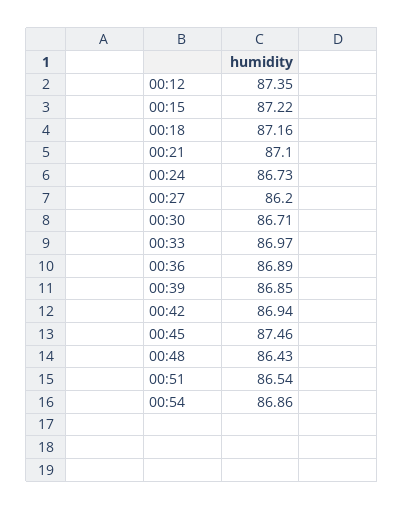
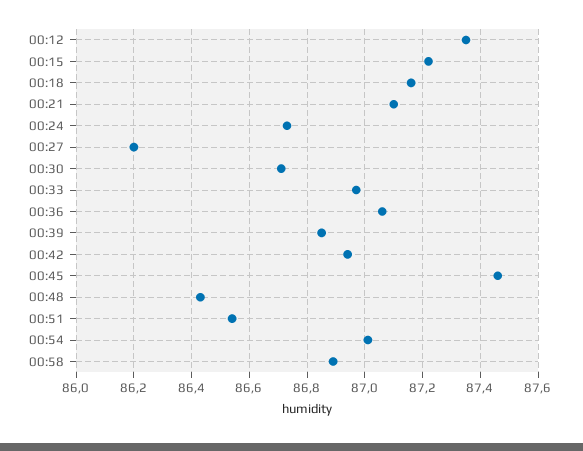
00:36: 86.89 -> 87.05
00:54: 86.86 -> 87
00:58: none -> 86.9

